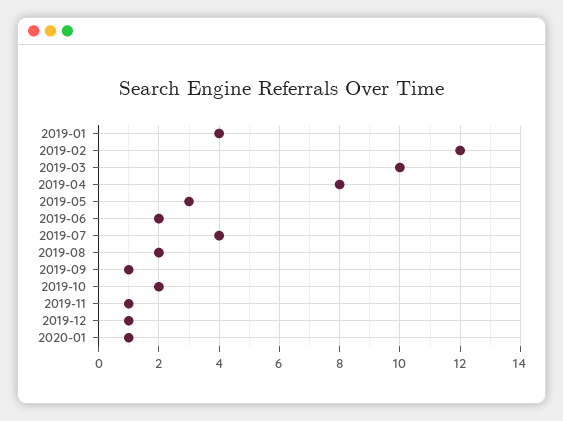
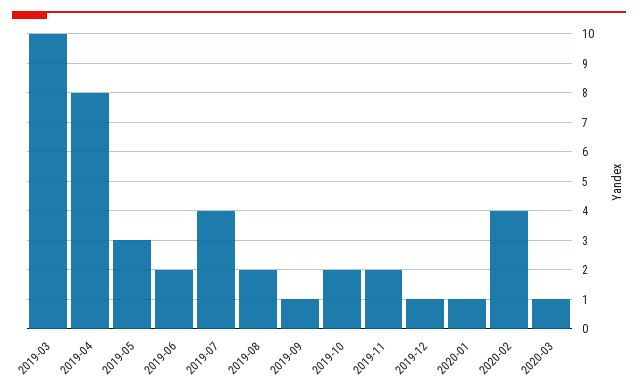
2019-01: 4 -> none
2019-02: 12 -> none
2019-11: 1 -> 2
2020-02: none -> 4
2020-03: none -> 1

